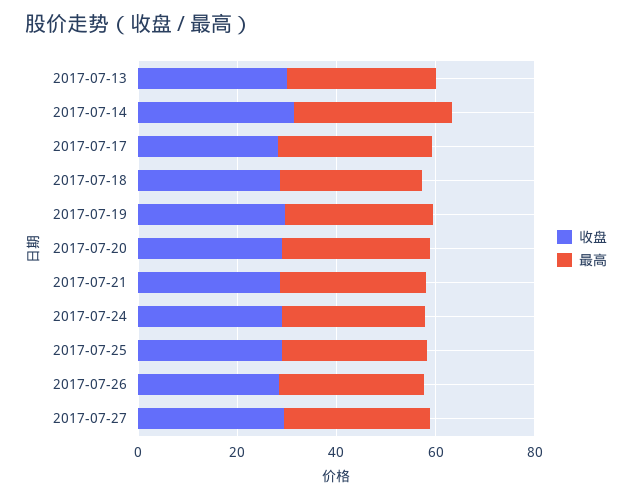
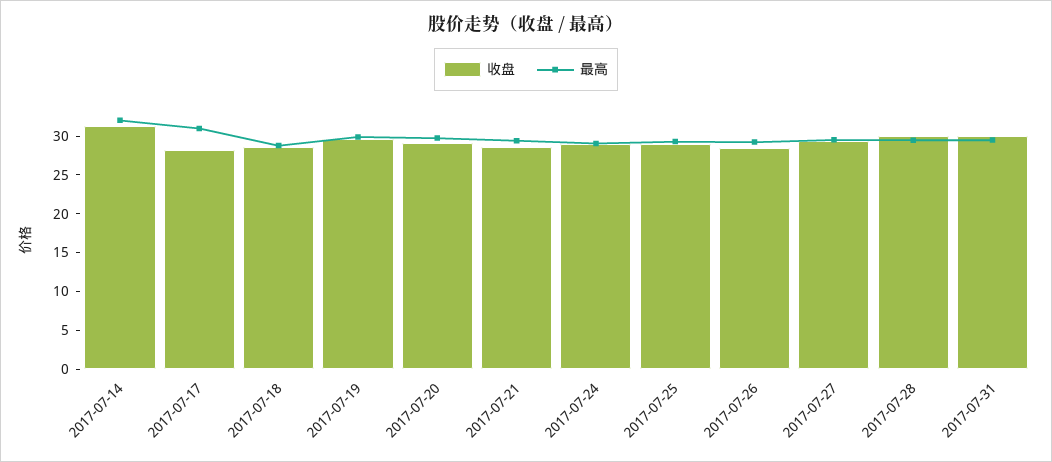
收盘, 2017-07-13: 30 -> none
最高, 2017-07-13: 30 -> none
收盘, 2017-07-28: none -> 30
最高, 2017-07-28: none -> 30
收盘, 2017-07-31: none -> 30
最高, 2017-07-31: none -> 30

